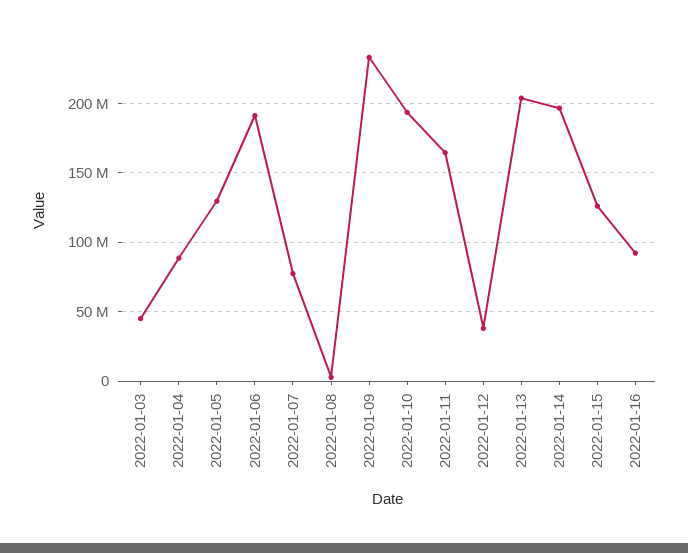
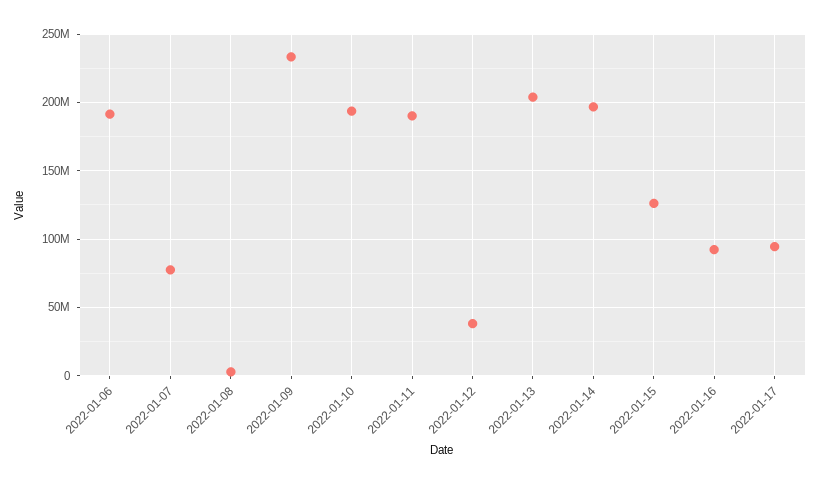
2022-01-03: 45000000 -> none
2022-01-04: 90000000 -> none
2022-01-05: 130000000 -> none
2022-01-11: 165000000 -> 190000000
2022-01-17: none -> 95000000

